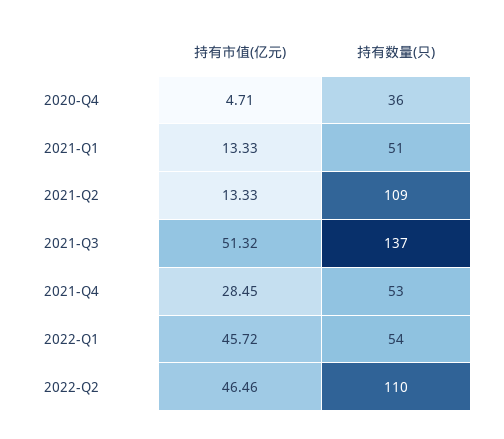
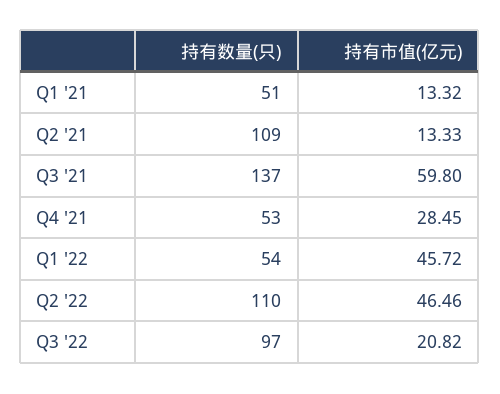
持有市值(亿元), 2020-Q4: 4.71 -> none
持有数量(只), 2020-Q4: 36 -> none
持有市值(亿元), 2021-Q1: 13.33 -> 13.32
持有市值(亿元), 2021-Q3: 51.32 -> 59.8
持有数量(只), Q3 '22: none -> 97
持有市值(亿元), Q3 '22: none -> 20.82

